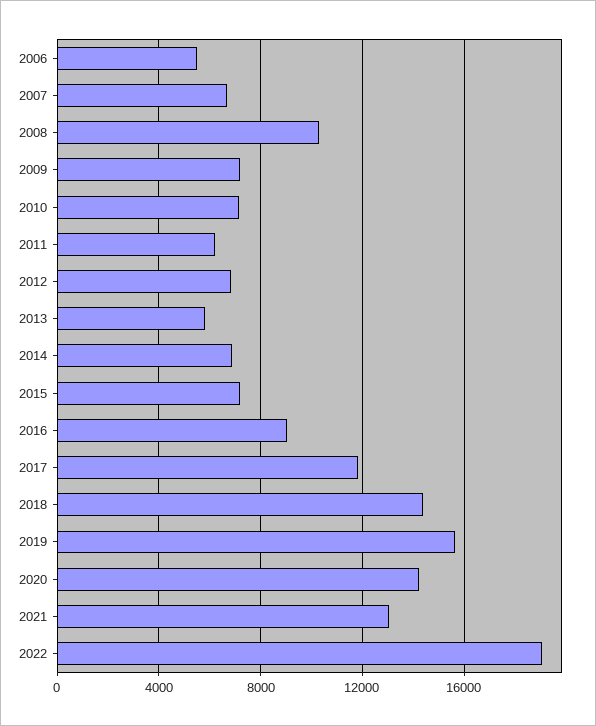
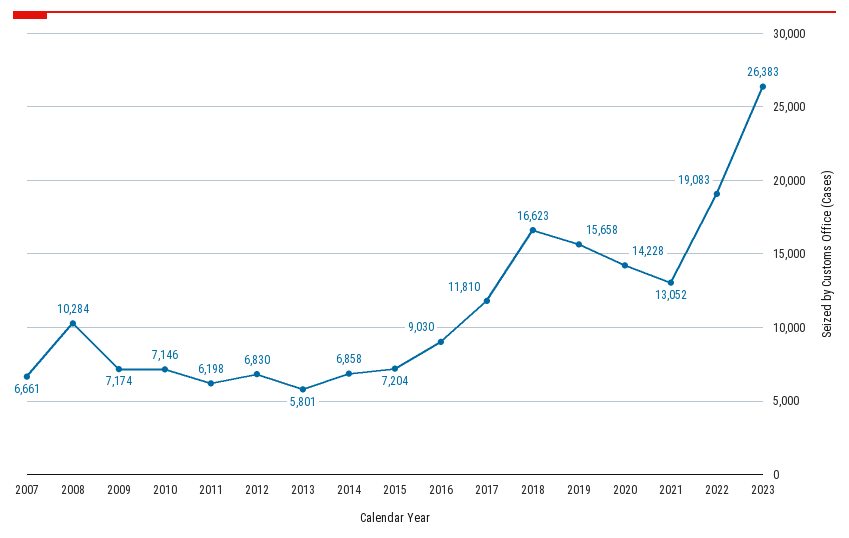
2006: 5500 -> none
2018: 14500 -> 16623
2023: none -> 26383

